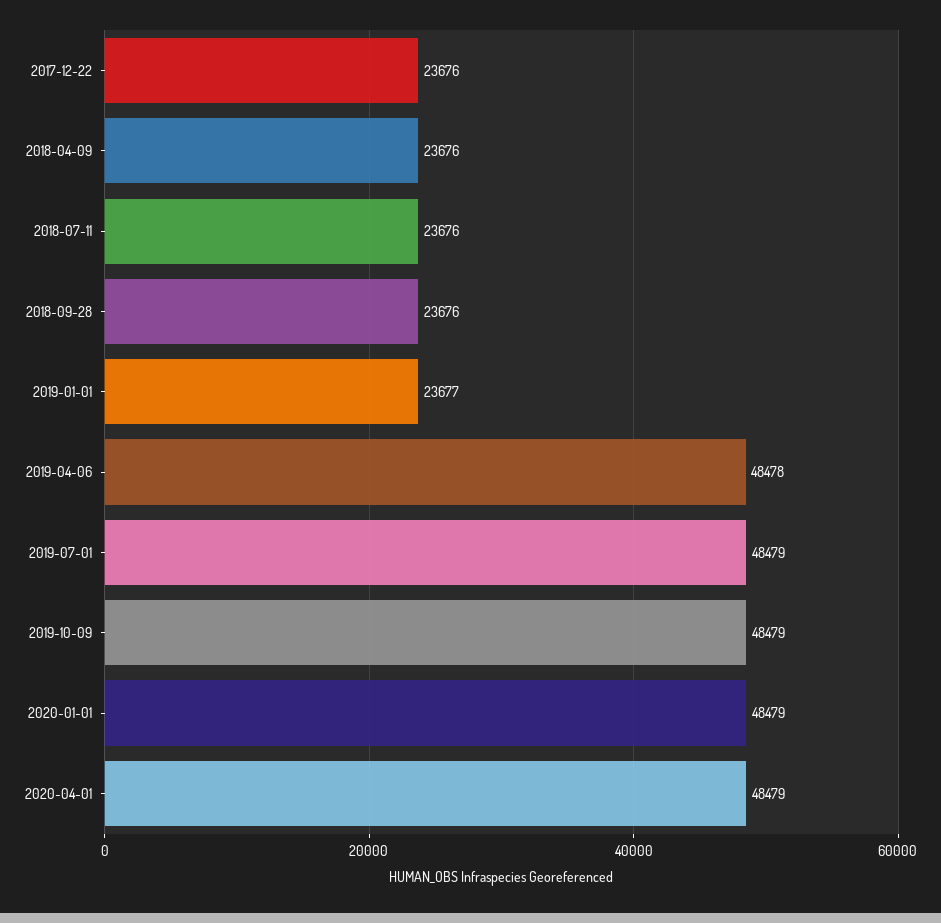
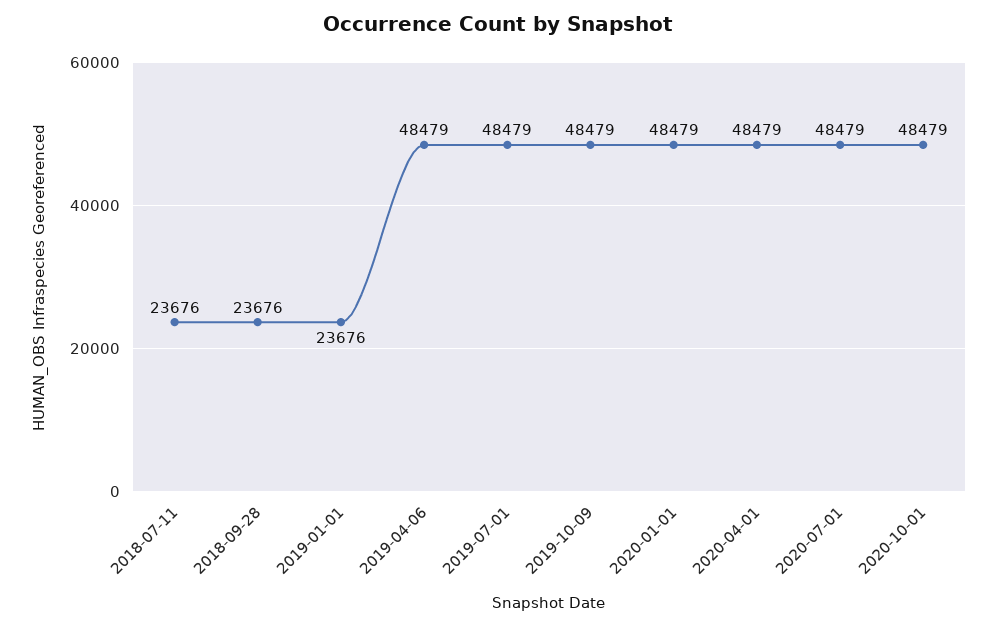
2017-12-22: 23676 -> none
2018-04-09: 23676 -> none
2019-01-01: 23677 -> 23676
2019-04-06: 48478 -> 48479
2020-07-01: none -> 48479
2020-10-01: none -> 48479

